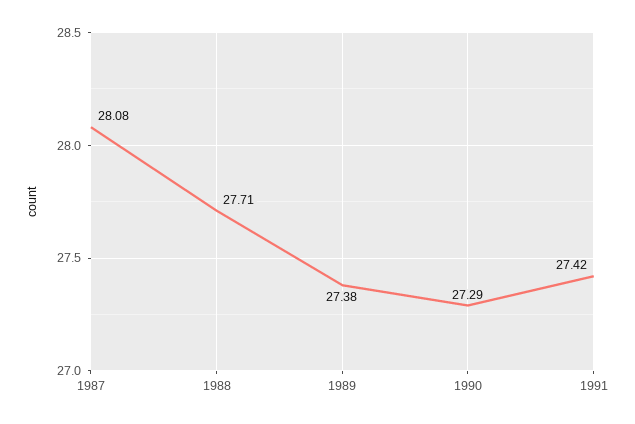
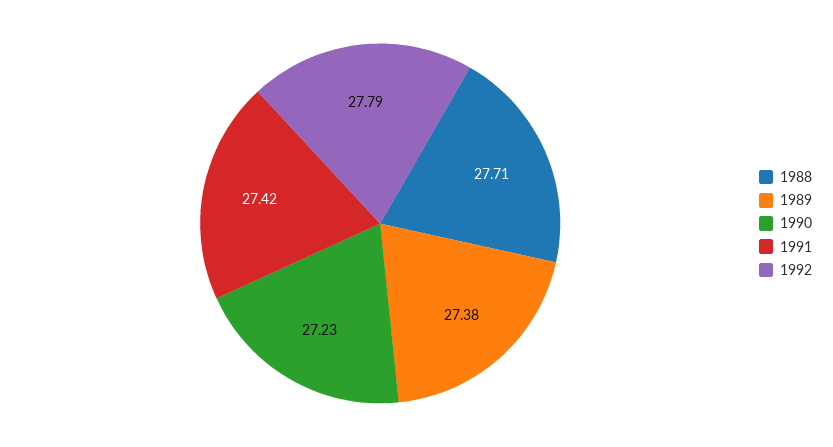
1987: 28.08 -> none
1990: 27.29 -> 27.23
1992: none -> 27.79

